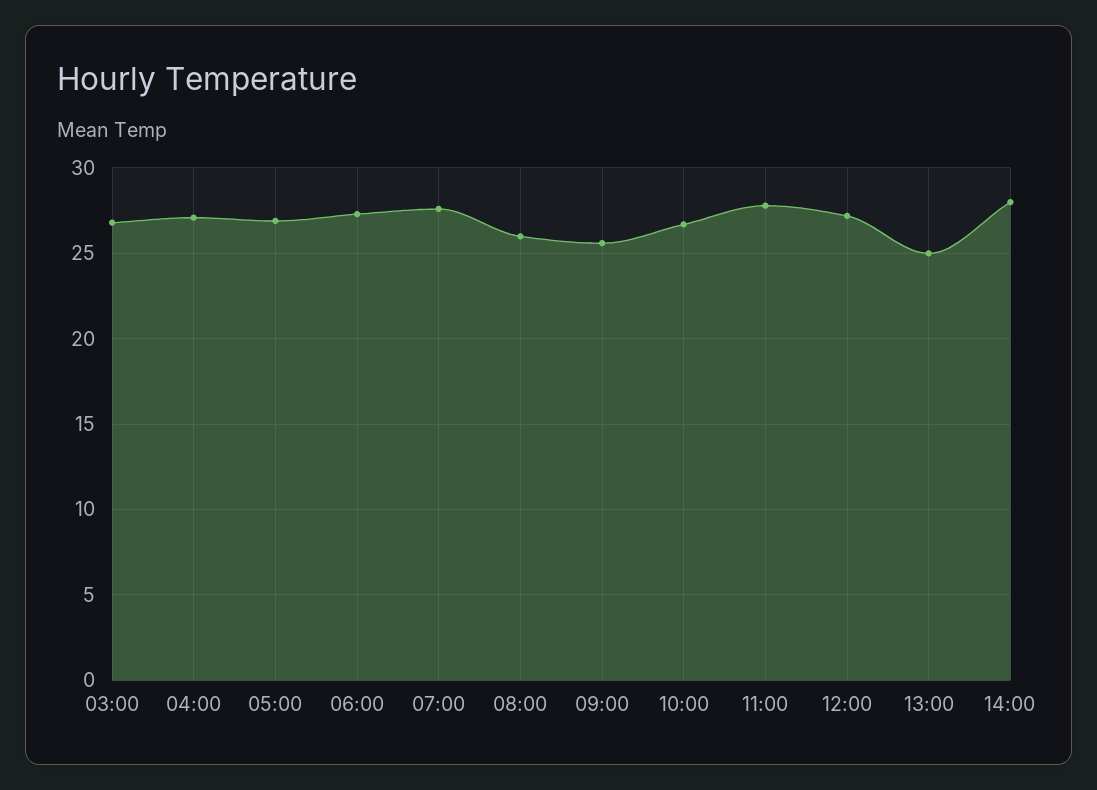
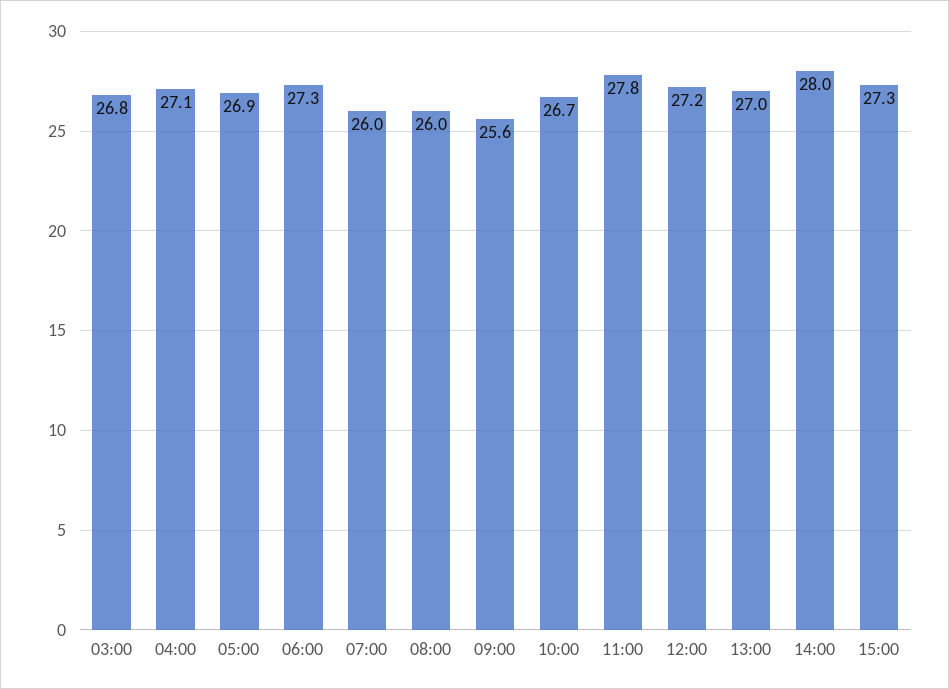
07:00: 27.5 -> 26
13:00: 25 -> 27
15:00: none -> 27.3

